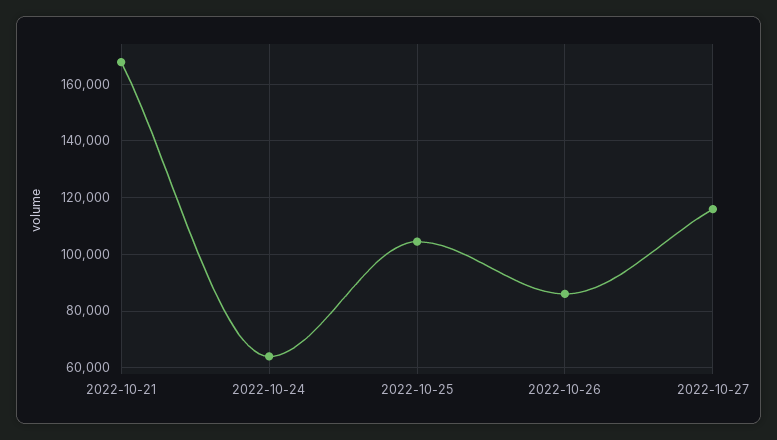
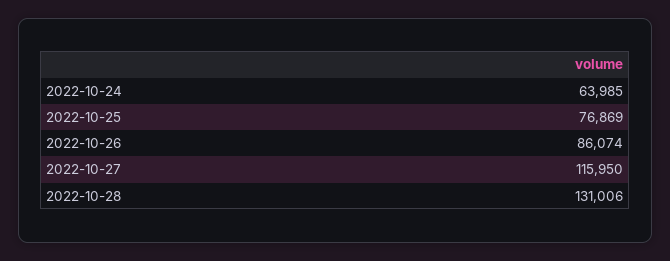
2022-10-21: 167500 -> none
2022-10-25: 105000 -> 76869
2022-10-28: none -> 131006

